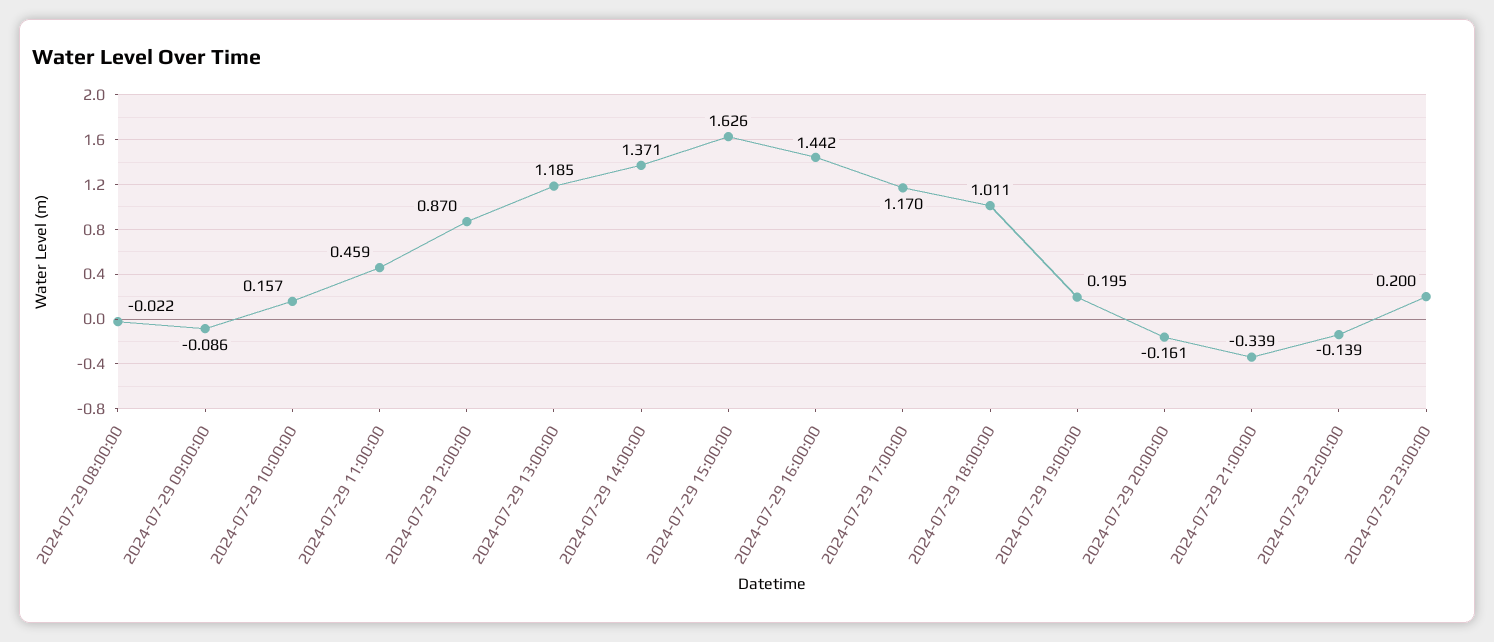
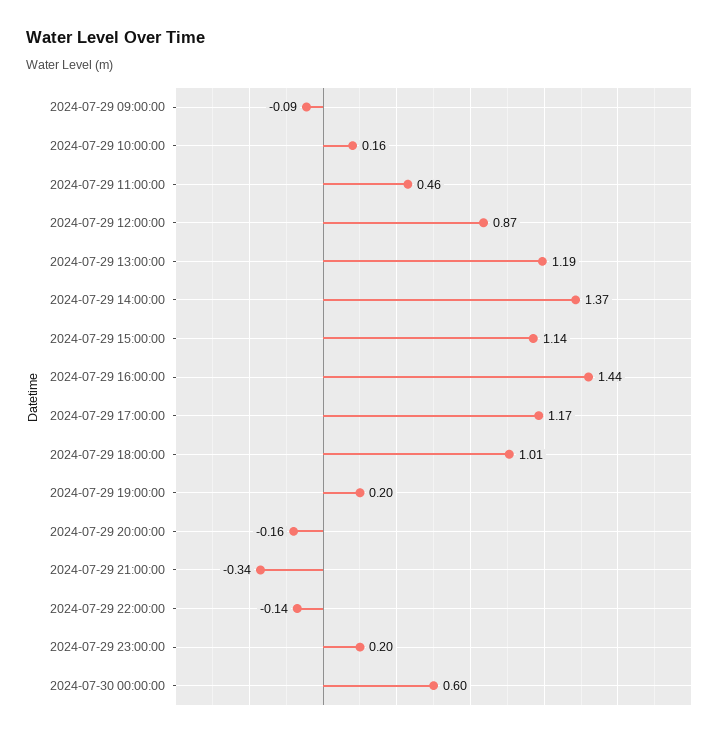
2024-07-29 08:00:00: -0.022 -> none
2024-07-29 15:00:00: 1.626 -> 1.14
2024-07-30 00:00:00: none -> 0.6

